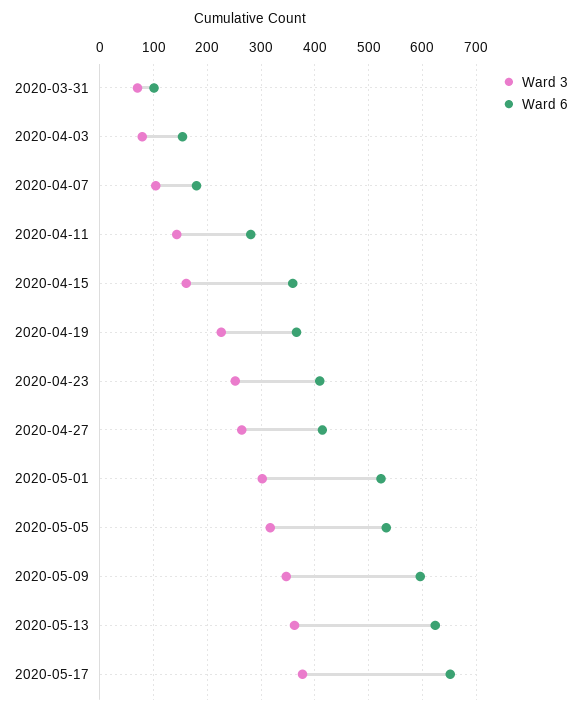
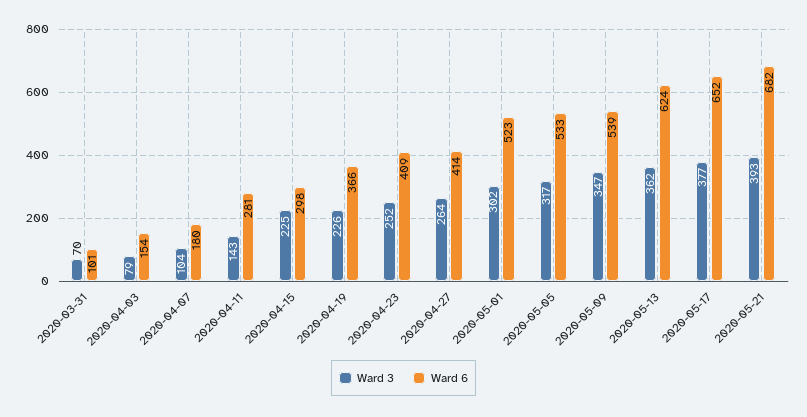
Ward 3, 2020-04-15: 160 -> 225
Ward 6, 2020-04-15: 360 -> 298
Ward 6, 2020-05-09: 600 -> 539
Ward 3, 2020-05-21: none -> 393
Ward 6, 2020-05-21: none -> 682

